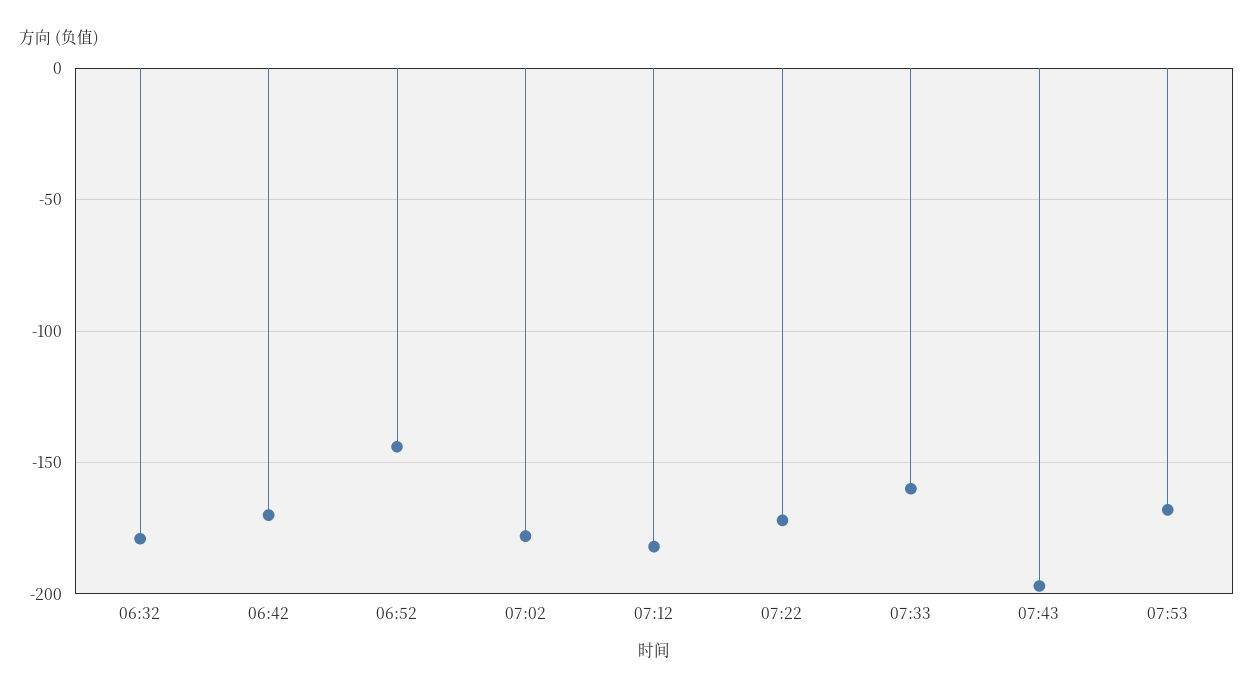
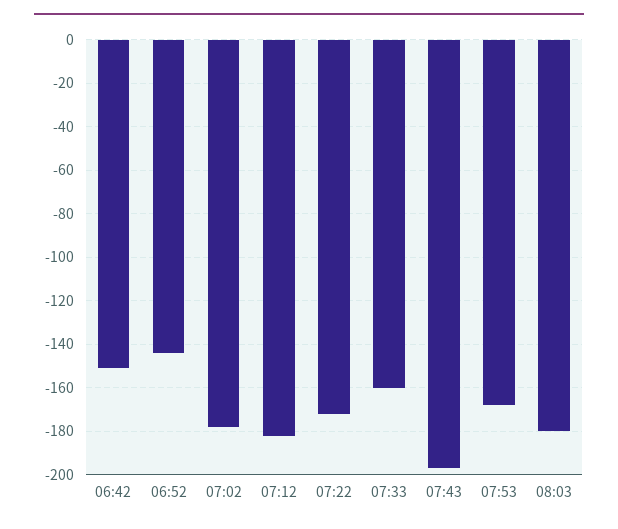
06:32: -180 -> none
06:42: -170 -> -150
08:03: none -> -180

